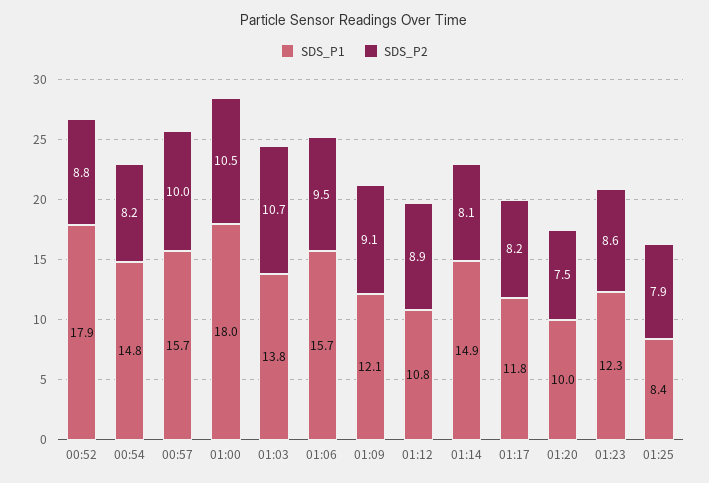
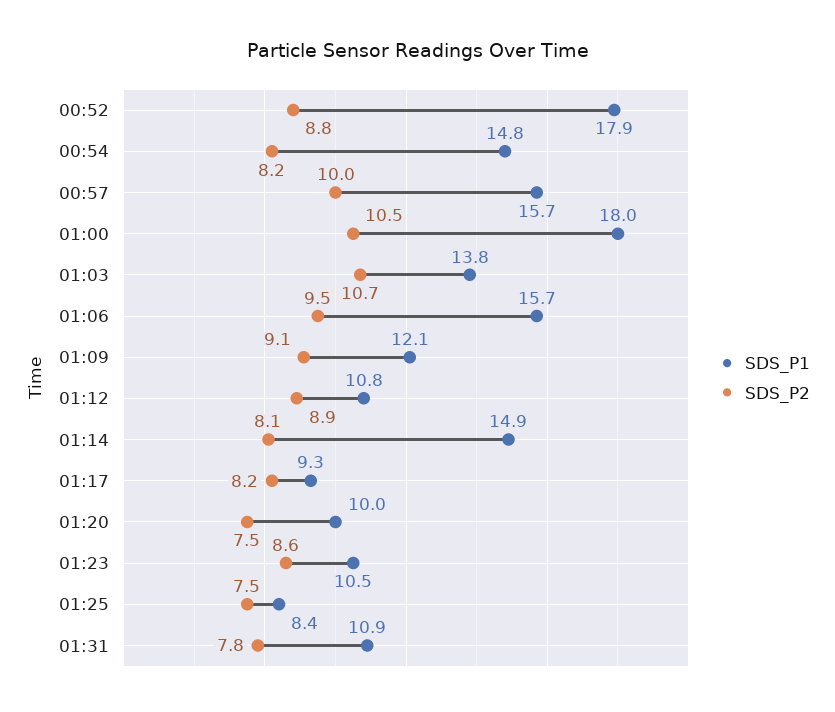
SDS_P1, 01:17: 11.8 -> 9.3
SDS_P1, 01:23: 12.3 -> 10.5
SDS_P2, 01:25: 7.9 -> 7.5
SDS_P1, 01:31: none -> 10.9
SDS_P2, 01:31: none -> 7.8

